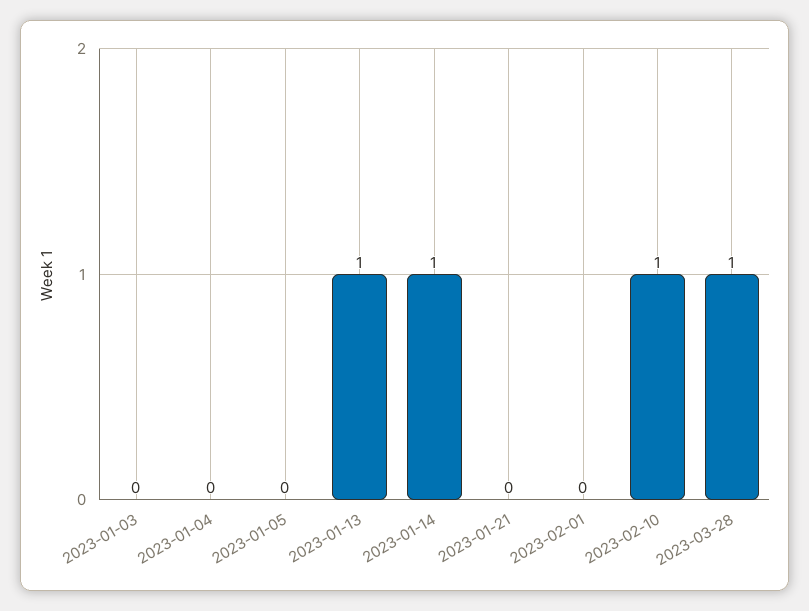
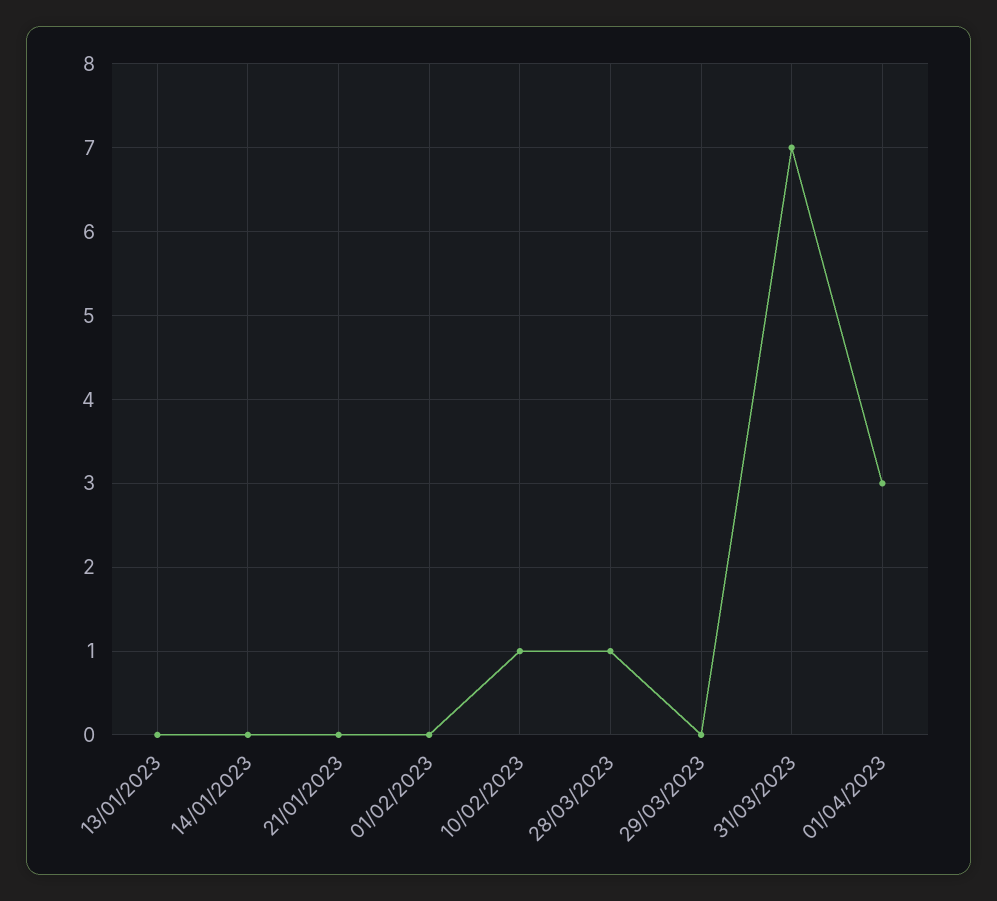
2023-01-03: 0 -> none
2023-01-04: 0 -> none
2023-01-05: 0 -> none
2023-01-13: 1 -> 0
2023-01-14: 1 -> 0
29/03/2023: none -> 0
31/03/2023: none -> 7
01/04/2023: none -> 3

